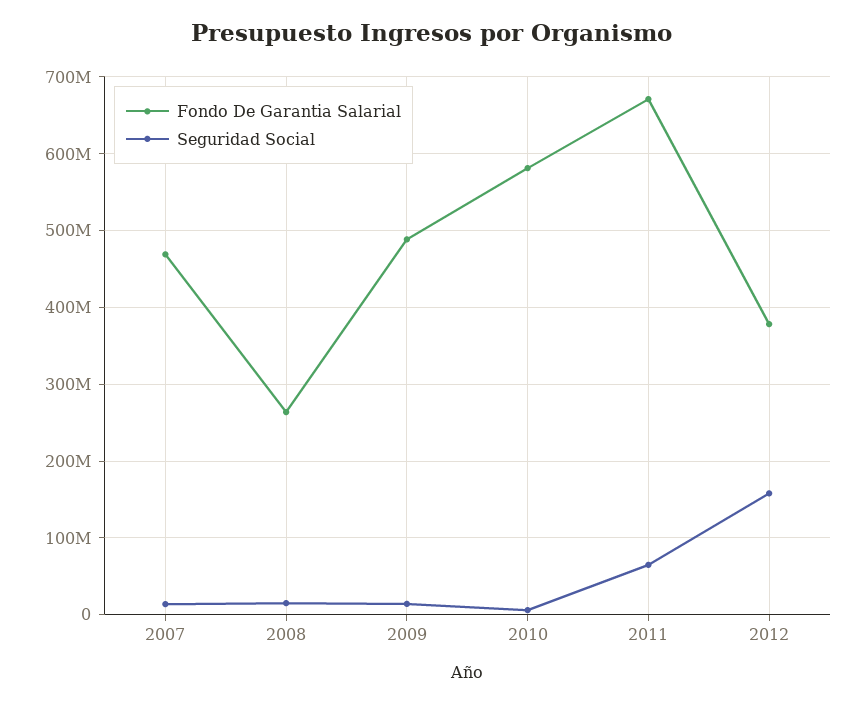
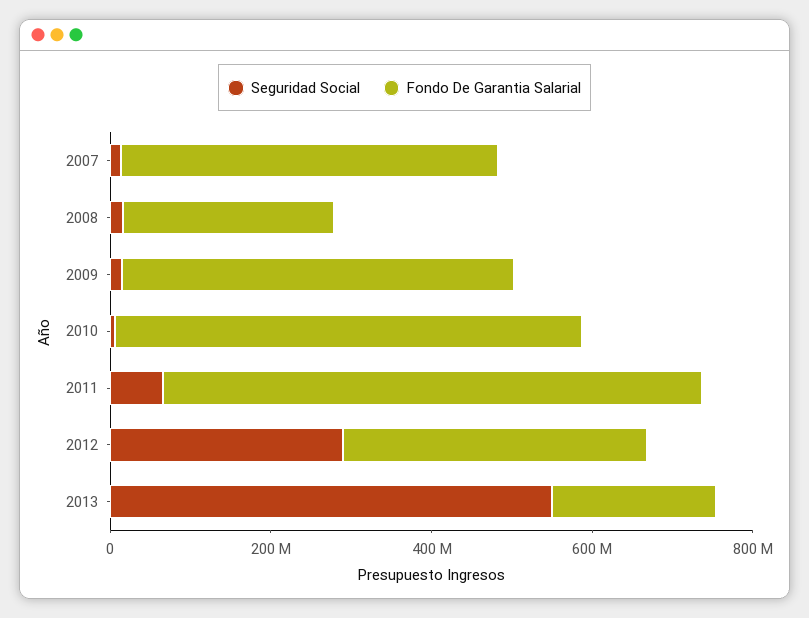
Seguridad Social, 2012: 160000000 -> 300000000
Seguridad Social, 2013: none -> 550000000
Fondo De Garantia Salarial, 2013: none -> 200000000

